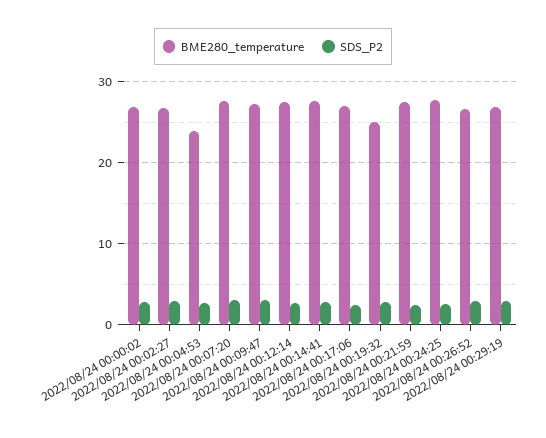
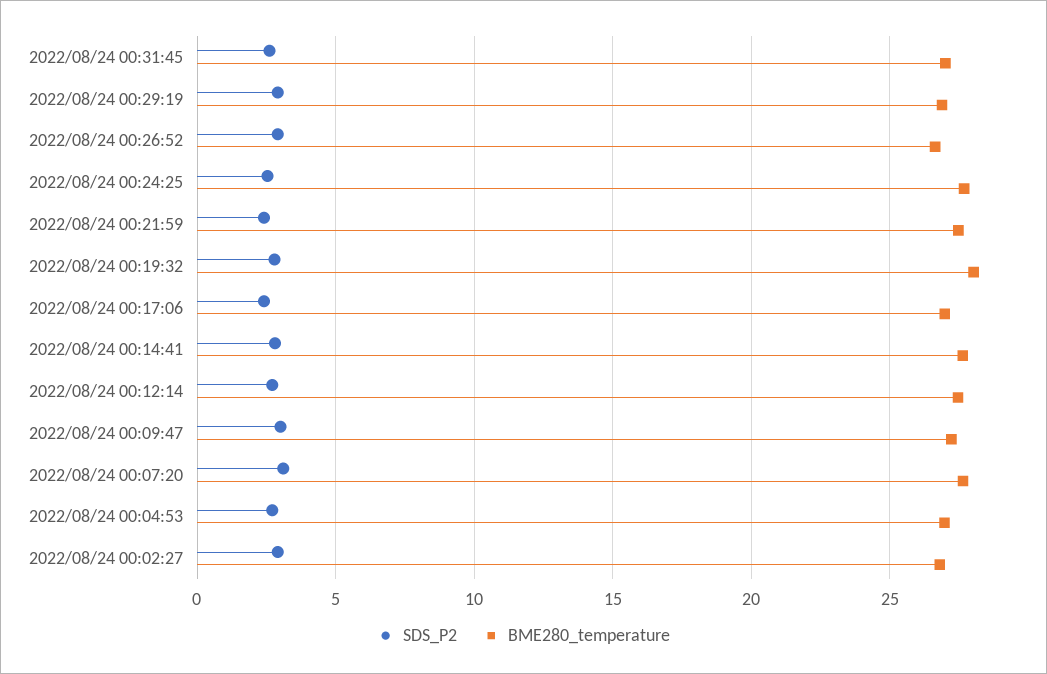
BME280_temperature, 2022/08/24 00:00:02: 27 -> none
SDS_P2, 2022/08/24 00:00:02: 3 -> none
BME280_temperature, 2022/08/24 00:04:53: 24 -> 27
BME280_temperature, 2022/08/24 00:19:32: 25 -> 28
SDS_P2, 2022/08/24 00:31:45: none -> 2.5
BME280_temperature, 2022/08/24 00:31:45: none -> 27

